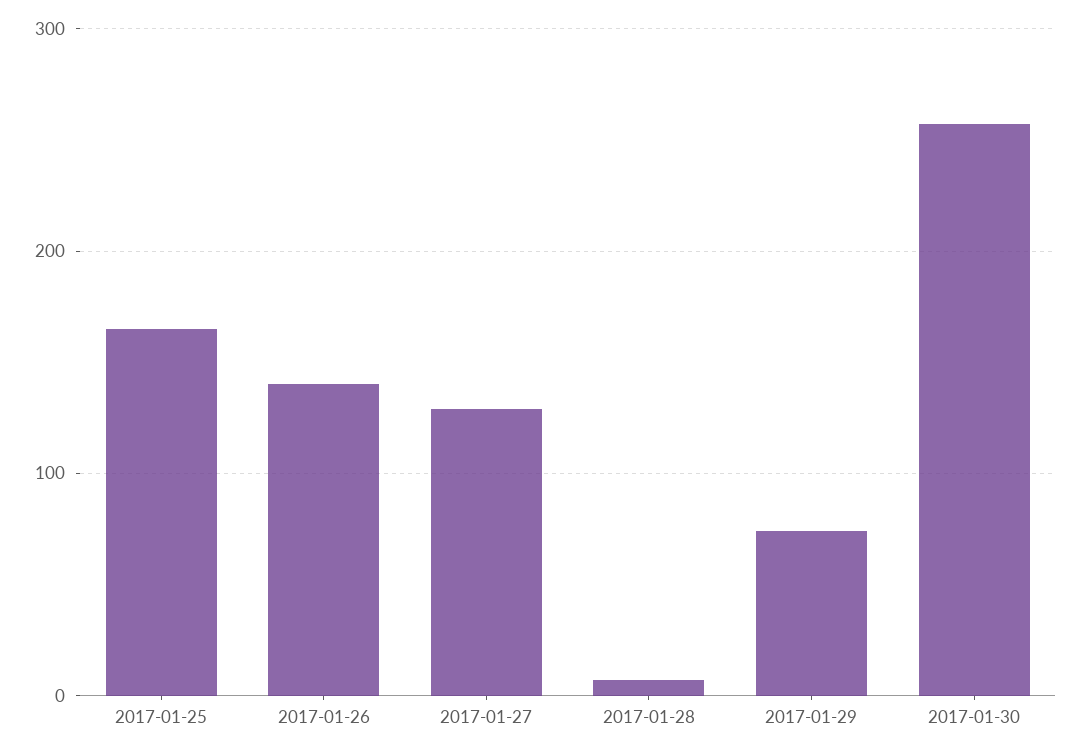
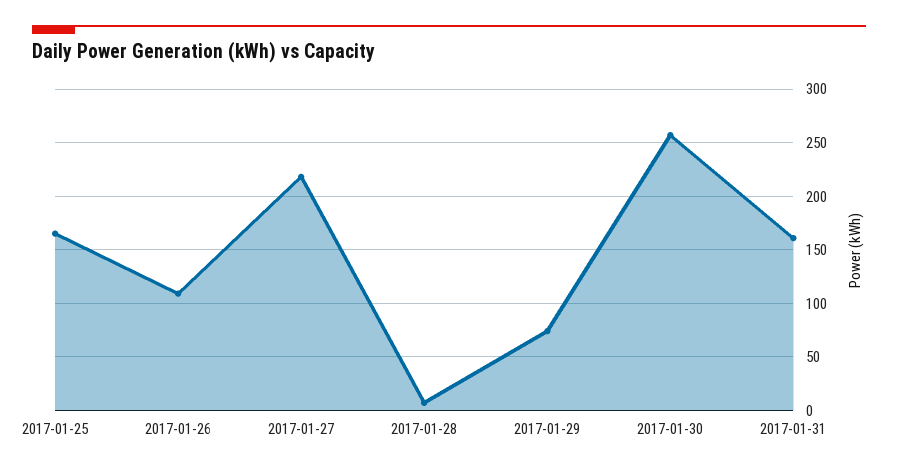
2017-01-26: 140 -> 110
2017-01-27: 130 -> 220
2017-01-31: none -> 160

